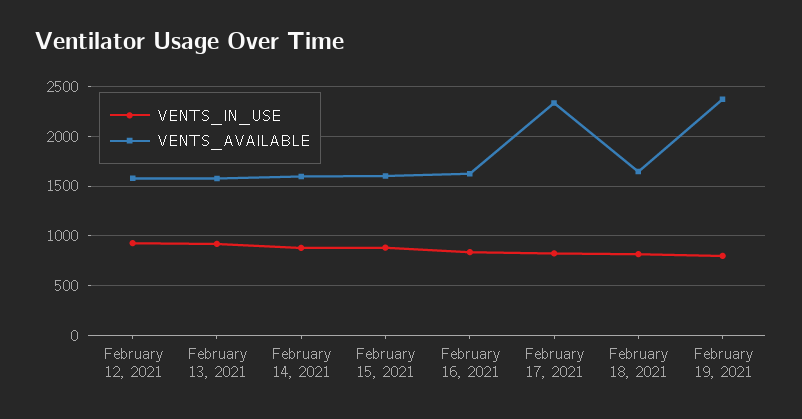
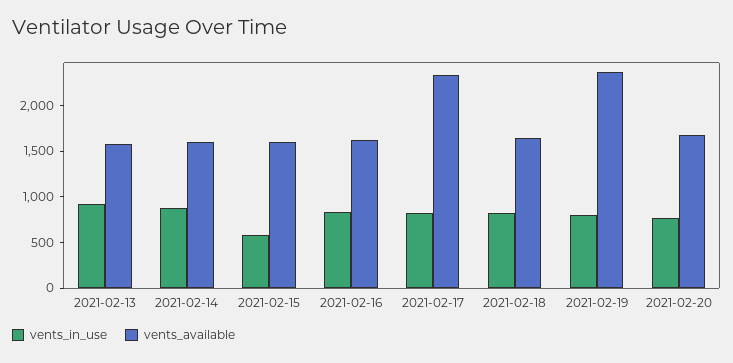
VENTS_IN_USE, February 12, 2021: 900 -> none
VENTS_AVAILABLE, February 12, 2021: 1600 -> none
VENTS_IN_USE, February 15, 2021: 900 -> 600
VENTS_IN_USE, 2021-02-20: none -> 800
VENTS_AVAILABLE, 2021-02-20: none -> 1700

